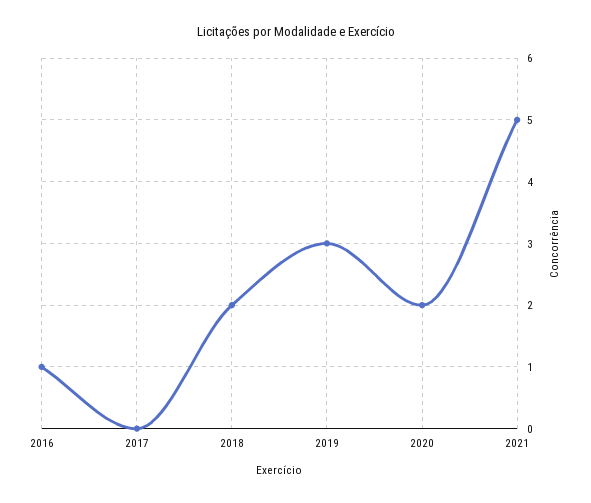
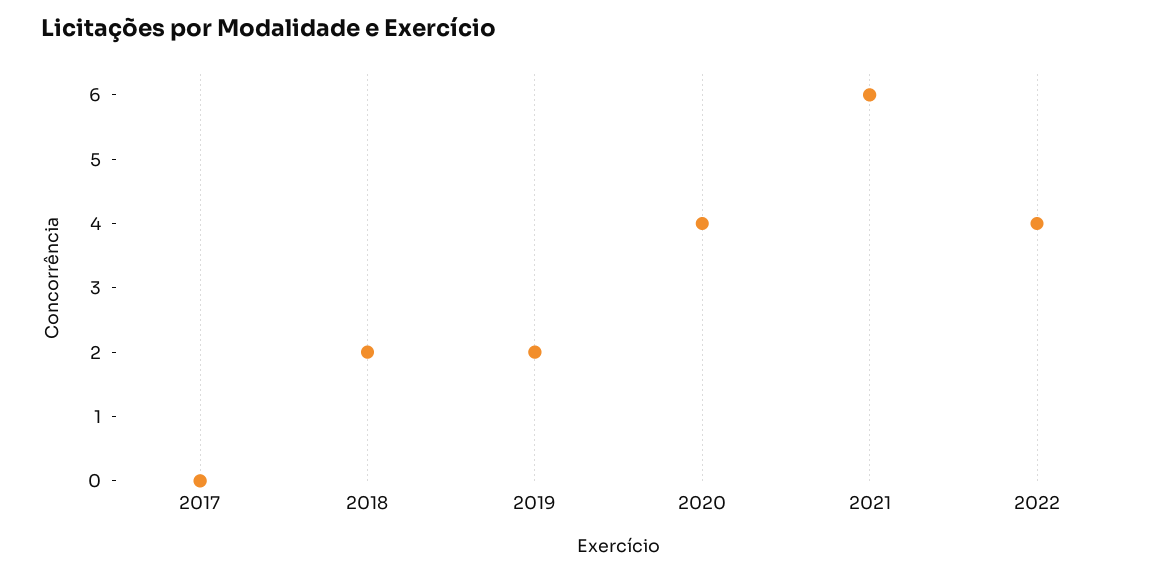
2016: 1 -> none
2019: 3 -> 2
2020: 2 -> 4
2021: 5 -> 6
2022: none -> 4

